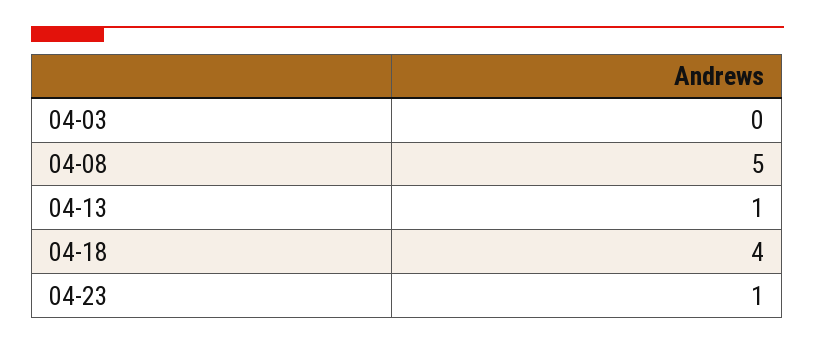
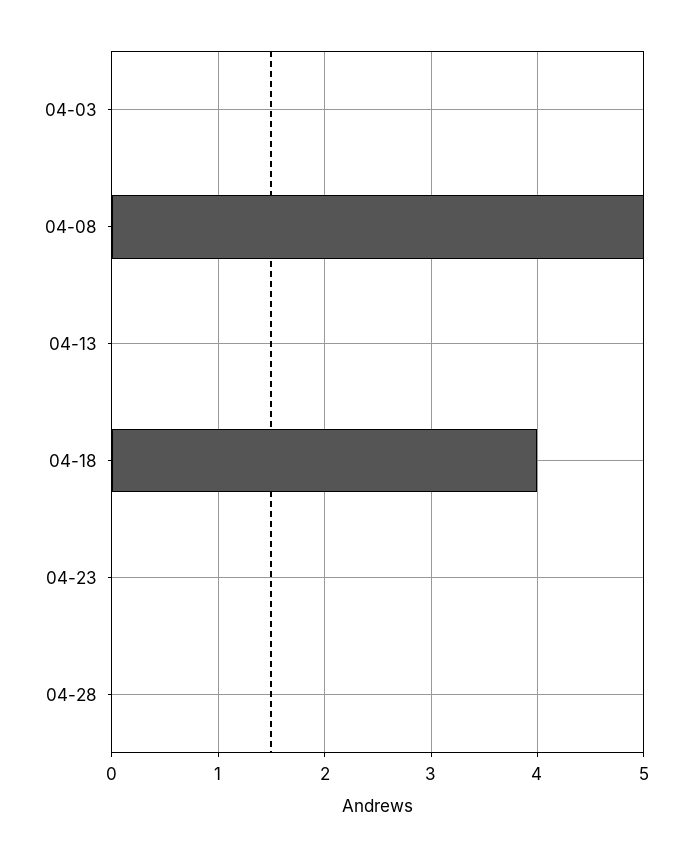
04-13: 1 -> 0
04-23: 1 -> 0
04-28: none -> 0

